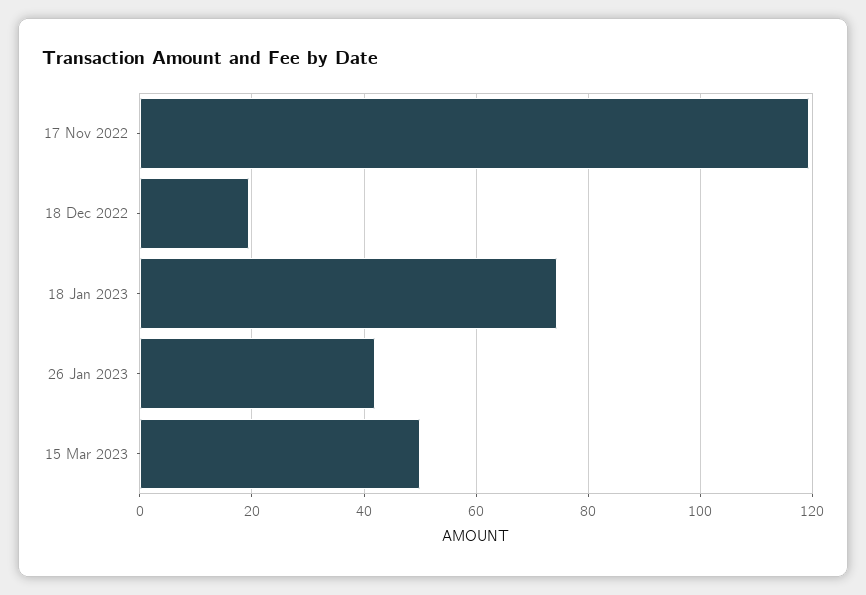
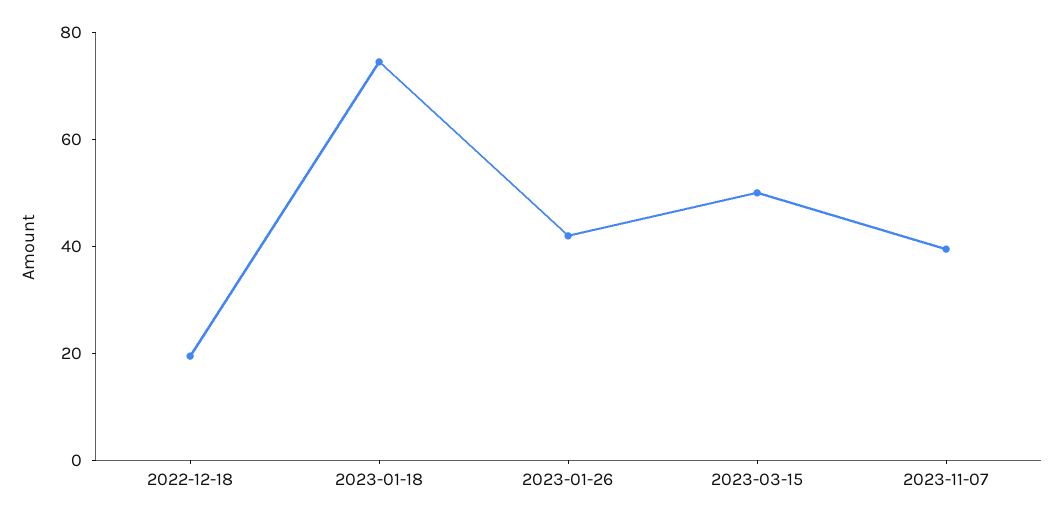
17 Nov 2022: 120 -> none
2023-11-07: none -> 40

